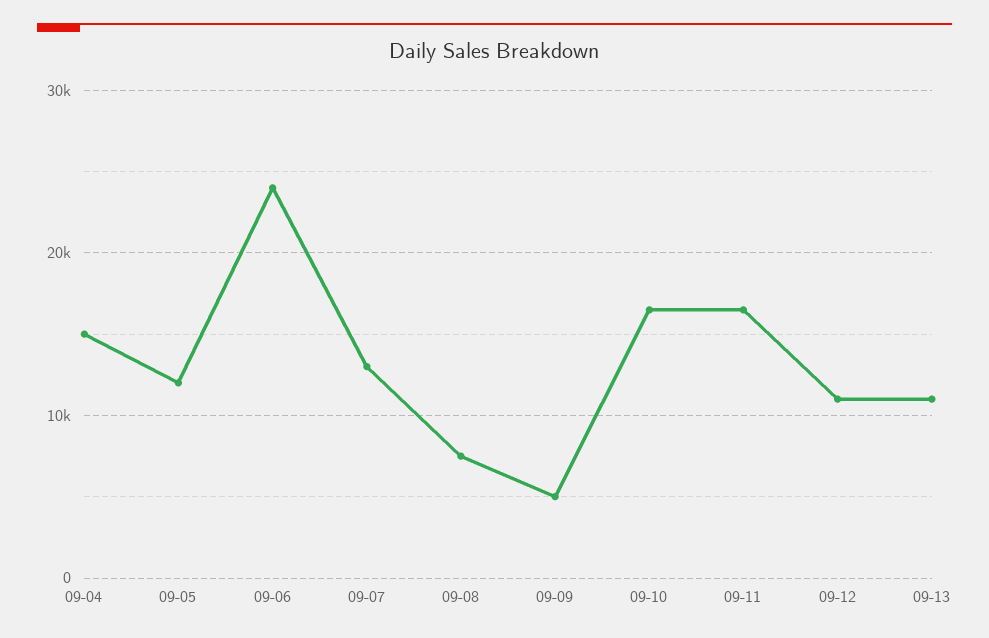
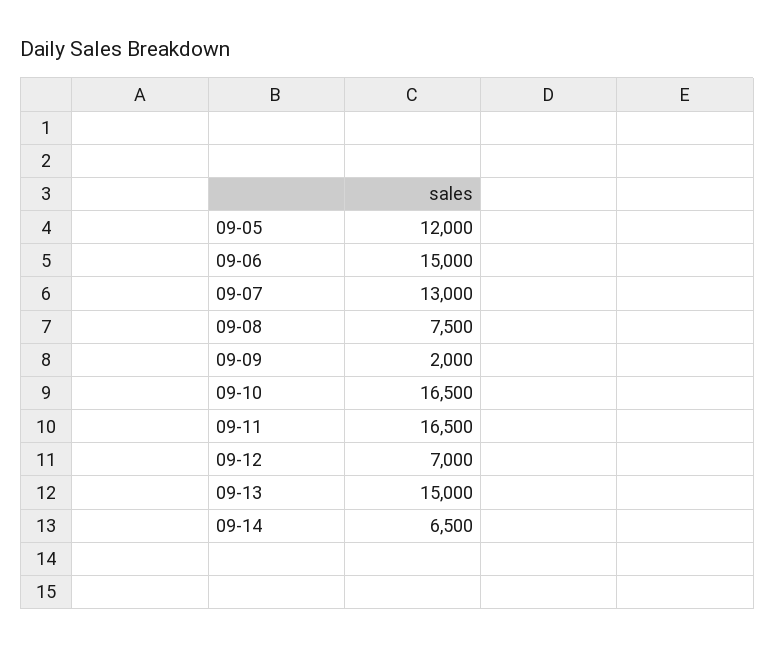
09-04: 15000 -> none
09-06: 24000 -> 15000
09-09: 5000 -> 2000
09-12: 11000 -> 7000
09-13: 11000 -> 15000
09-14: none -> 6500

